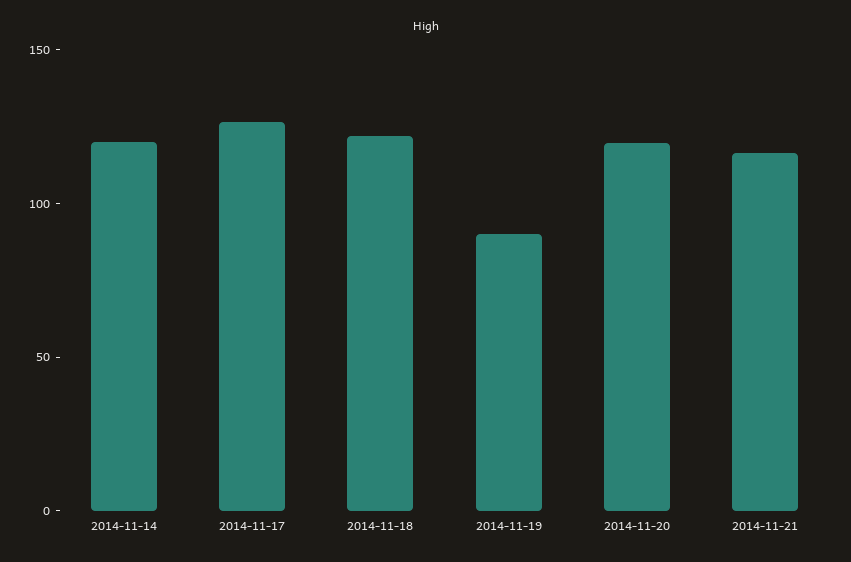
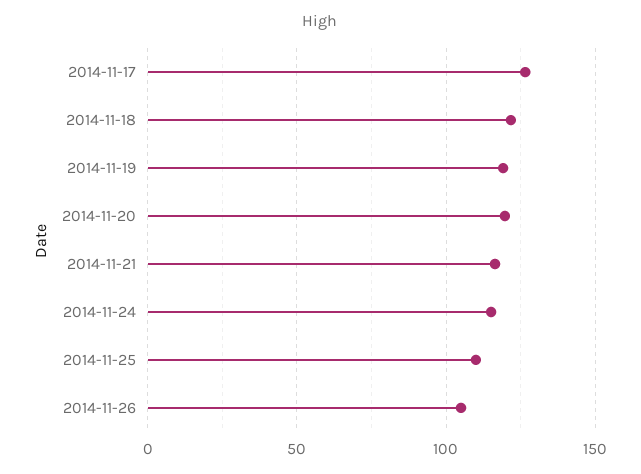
2014-11-14: 120 -> none
2014-11-19: 90 -> 120
2014-11-24: none -> 115
2014-11-25: none -> 110
2014-11-26: none -> 105

